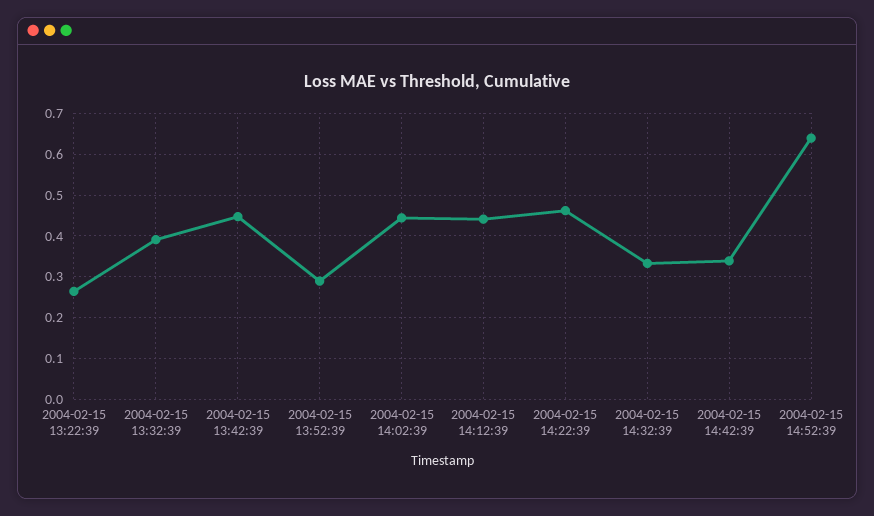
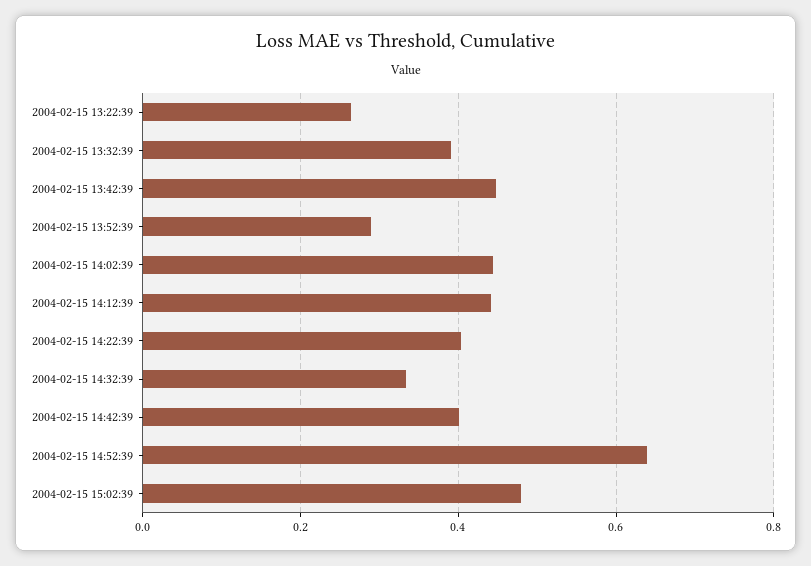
2004-02-15 14:22:39: 0.46 -> 0.4
2004-02-15 14:42:39: 0.34 -> 0.4
2004-02-15 15:02:39: none -> 0.48

